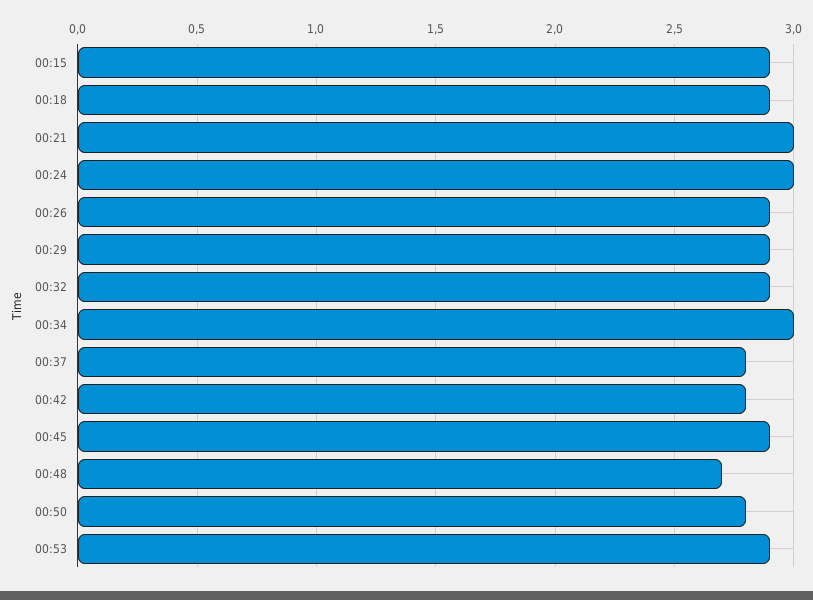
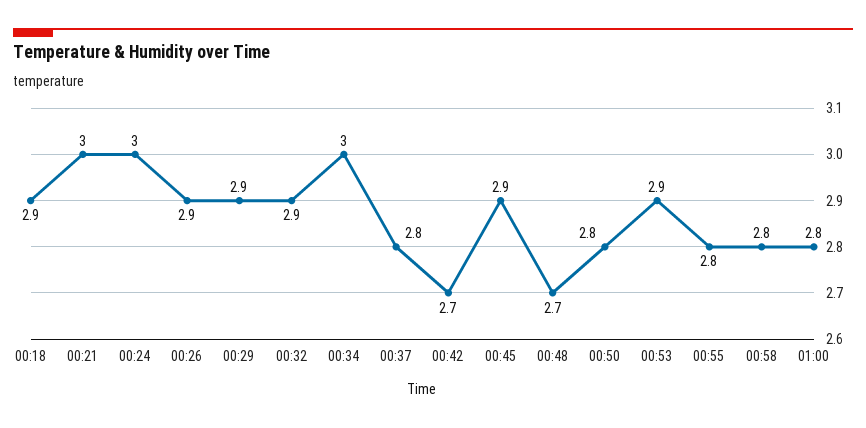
00:15: 2.9 -> none
00:42: 2.8 -> 2.7
00:55: none -> 2.8
00:58: none -> 2.8
01:00: none -> 2.8

